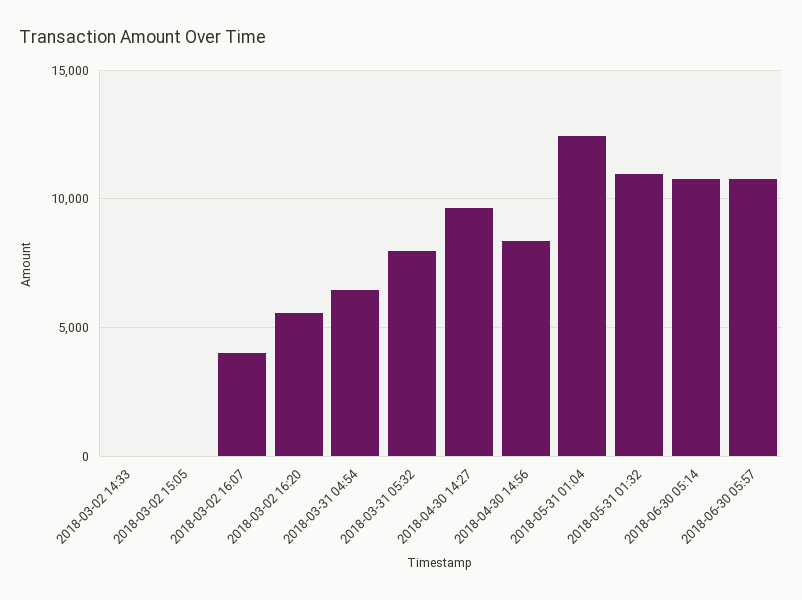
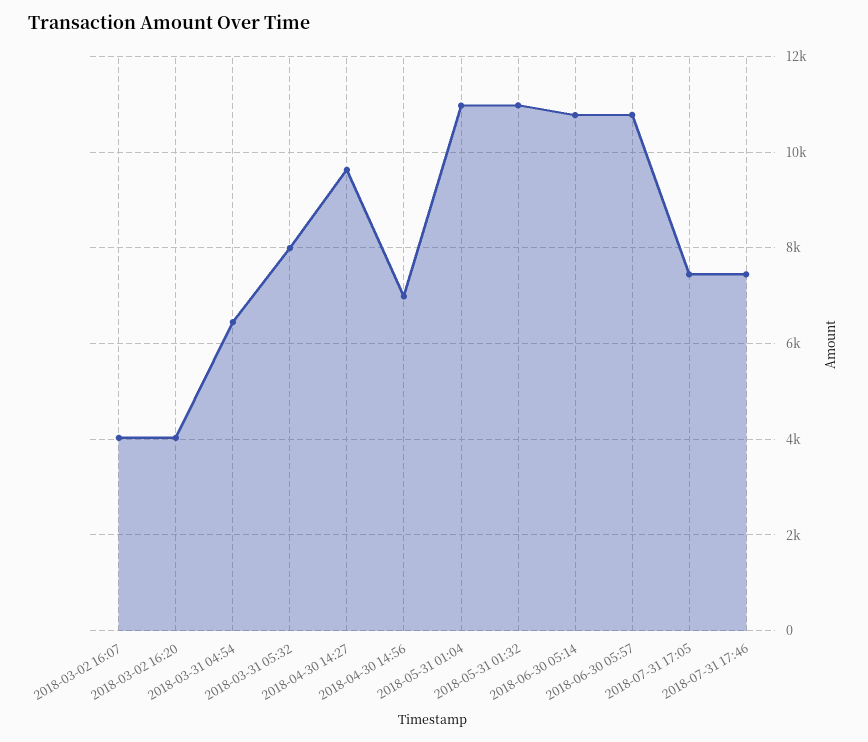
2018-03-02 14:33: 0 -> none
2018-03-02 15:05: 0 -> none
2018-03-02 16:20: 5500 -> 4000
2018-04-30 14:56: 8500 -> 7000
2018-05-31 01:04: 12500 -> 11000
2018-07-31 17:05: none -> 7400
2018-07-31 17:46: none -> 7400

